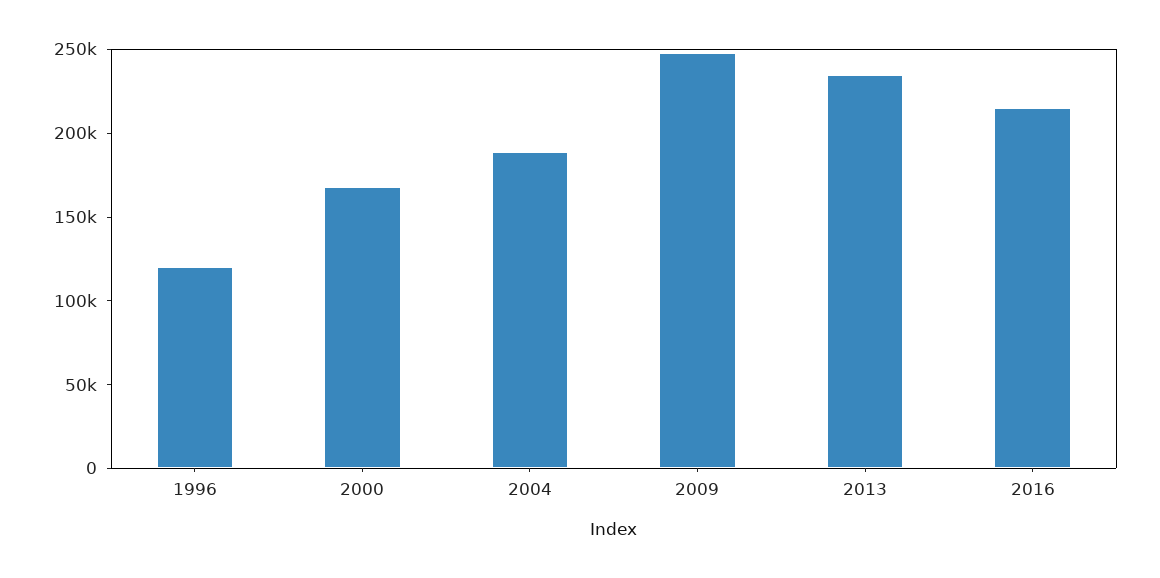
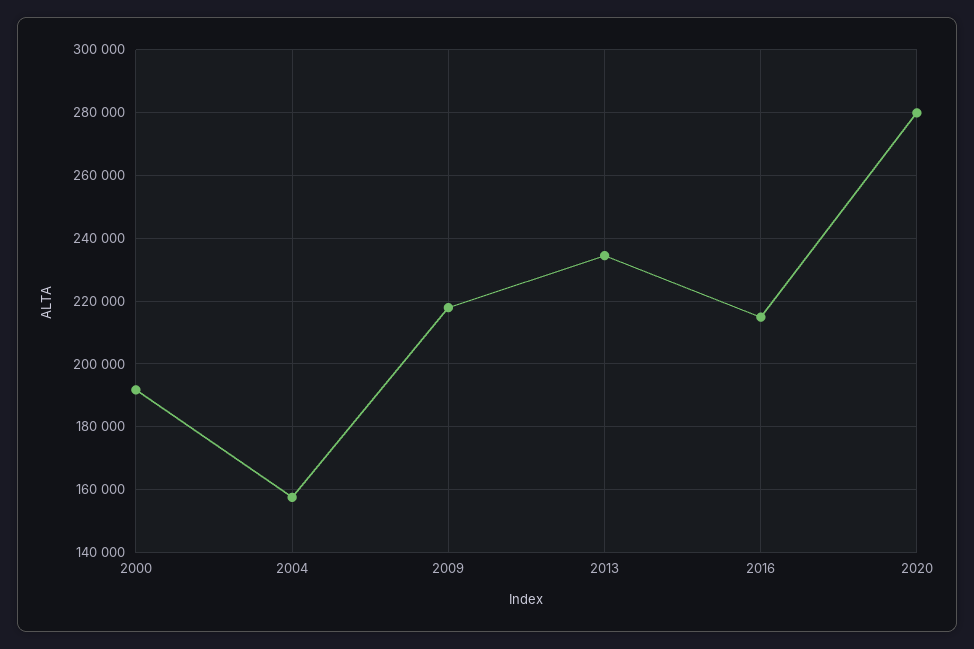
1996: 120000 -> none
2000: 170000 -> 192000
2004: 190000 -> 158000
2009: 250000 -> 218000
2020: none -> 280000

